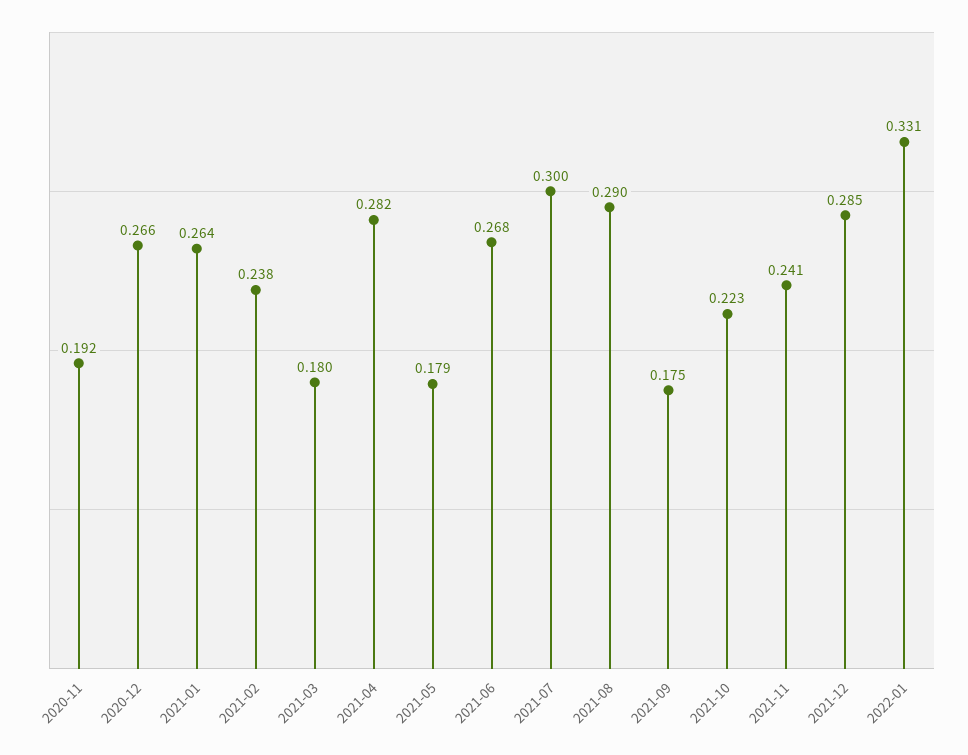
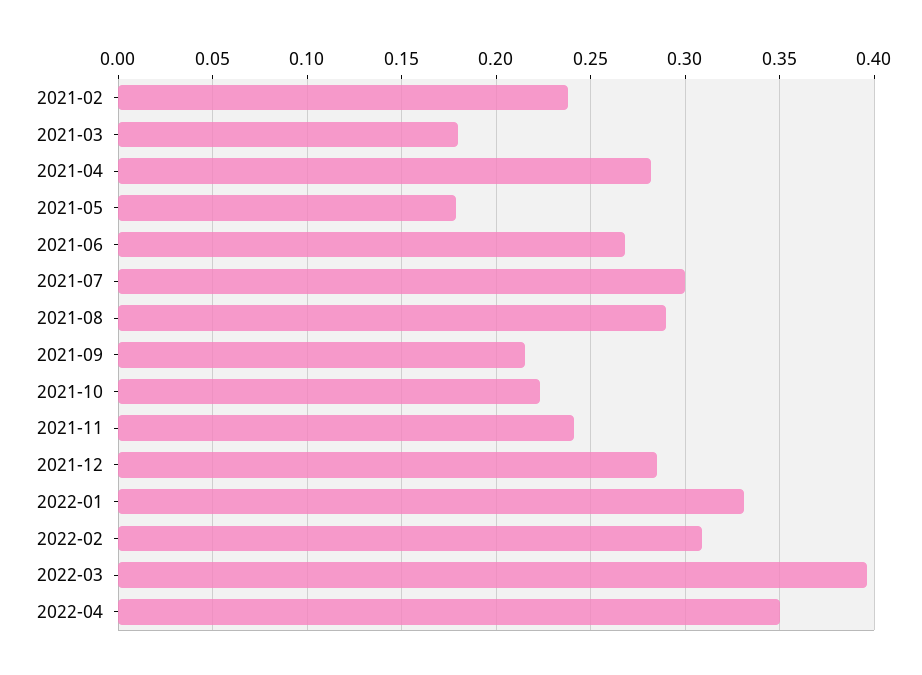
2020-11: 0.192 -> none
2020-12: 0.266 -> none
2021-01: 0.264 -> none
2021-09: 0.175 -> 0.215
2022-02: none -> 0.31
2022-03: none -> 0.395
2022-04: none -> 0.35

